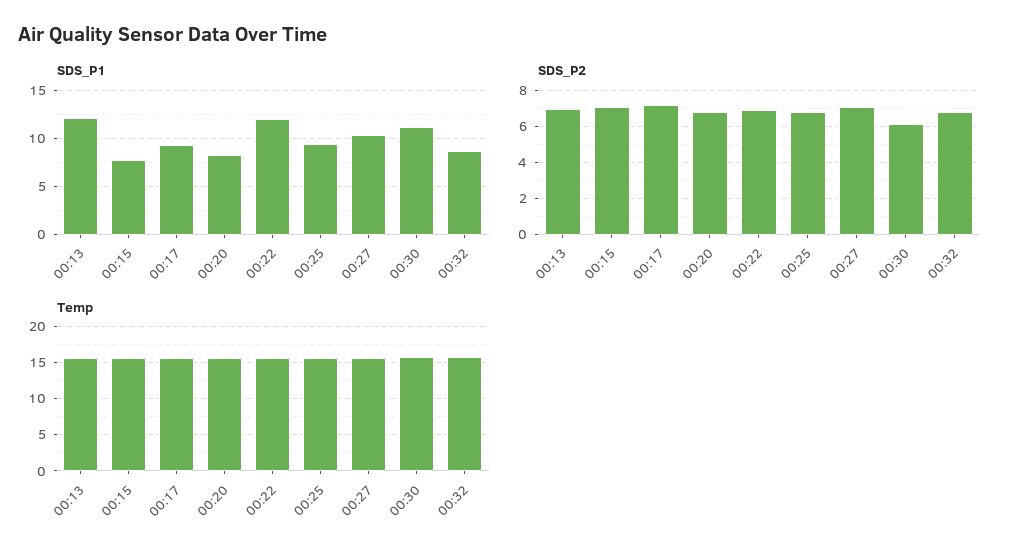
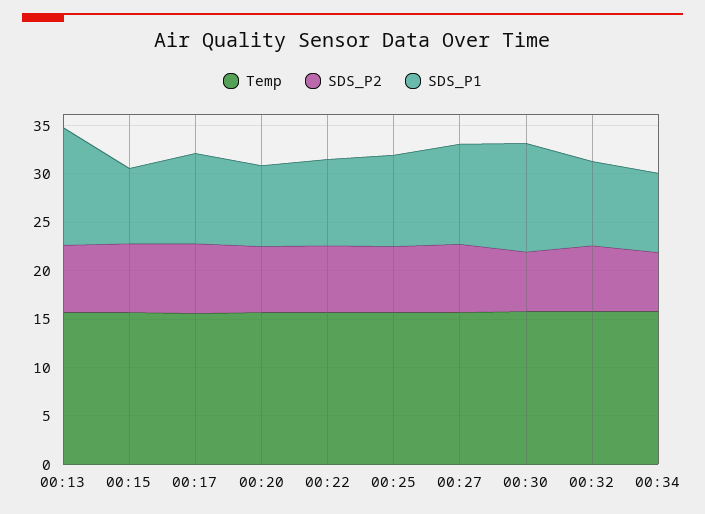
SDS_P1, 00:22: 12 -> 9
Temp, 00:34: none -> 16
SDS_P2, 00:34: none -> 6
SDS_P1, 00:34: none -> 8

